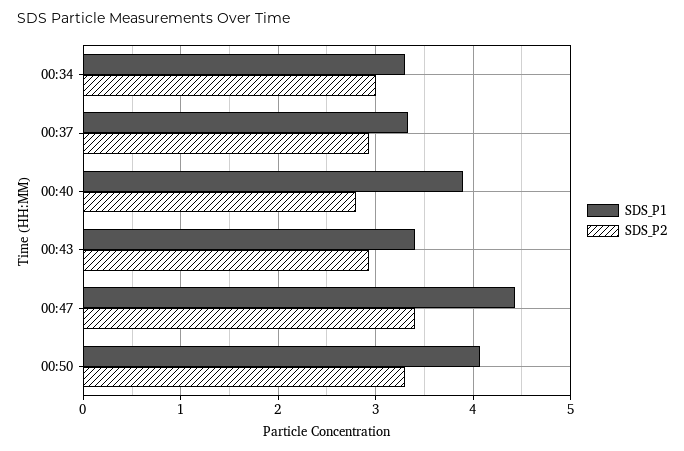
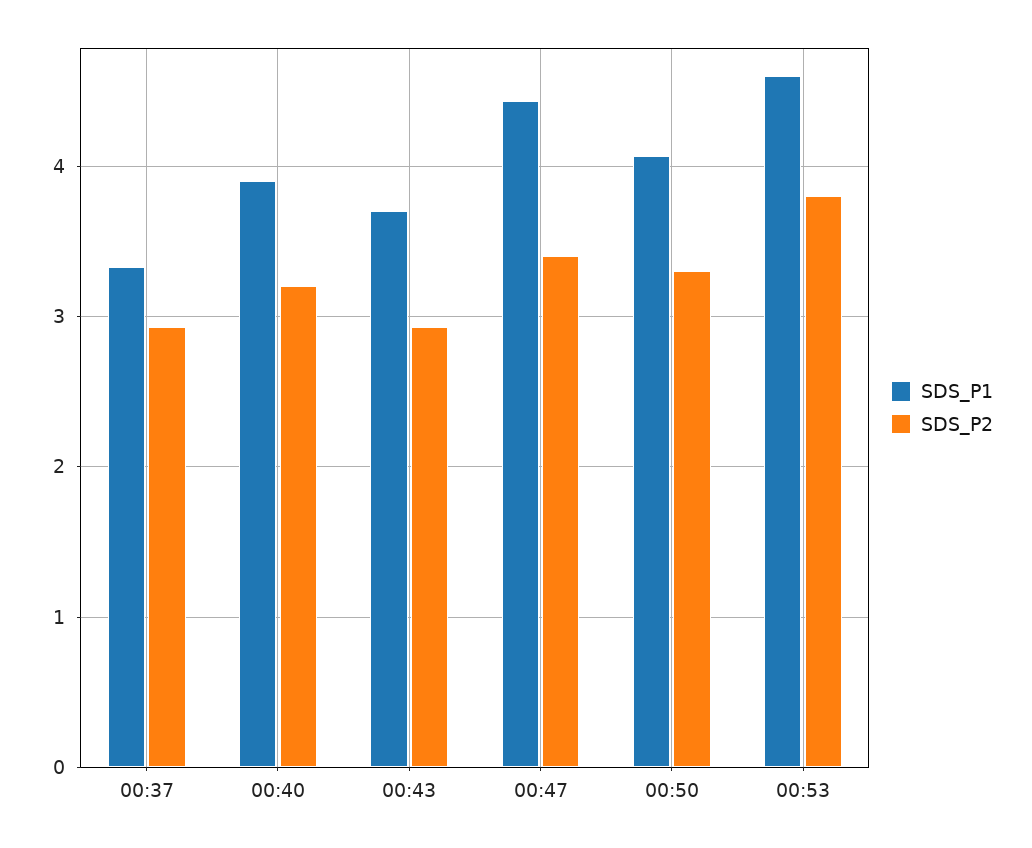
SDS_P1, 00:34: 3.3 -> none
SDS_P2, 00:34: 3 -> none
SDS_P2, 00:40: 2.8 -> 3.2
SDS_P1, 00:43: 3.4 -> 3.7
SDS_P1, 00:53: none -> 4.6
SDS_P2, 00:53: none -> 3.8

